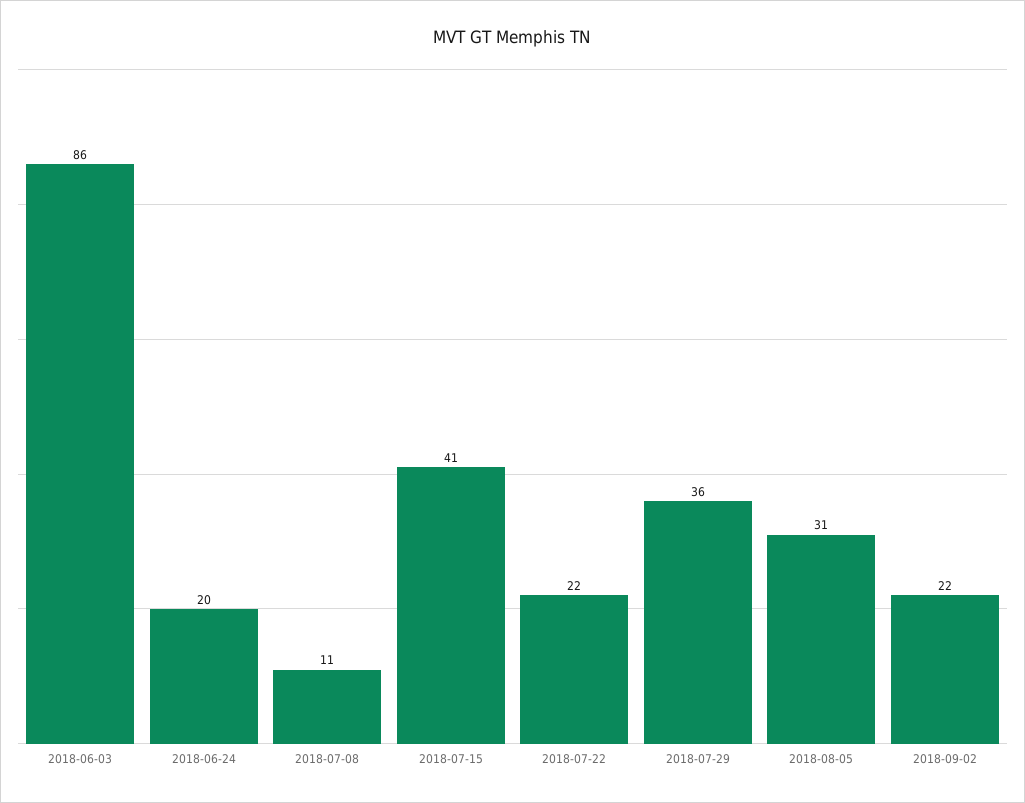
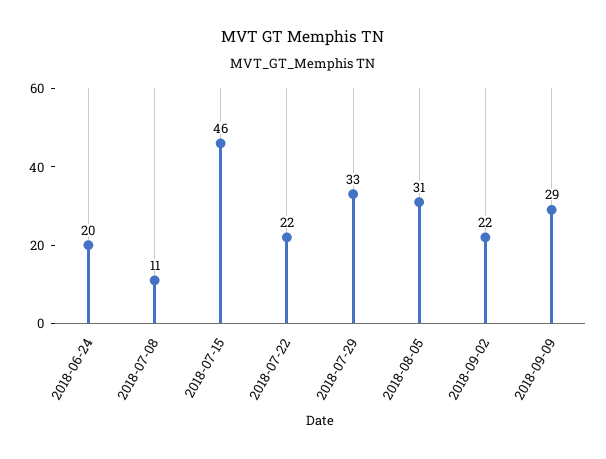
2018-06-03: 86 -> none
2018-07-15: 41 -> 46
2018-07-29: 36 -> 33
2018-09-09: none -> 29

